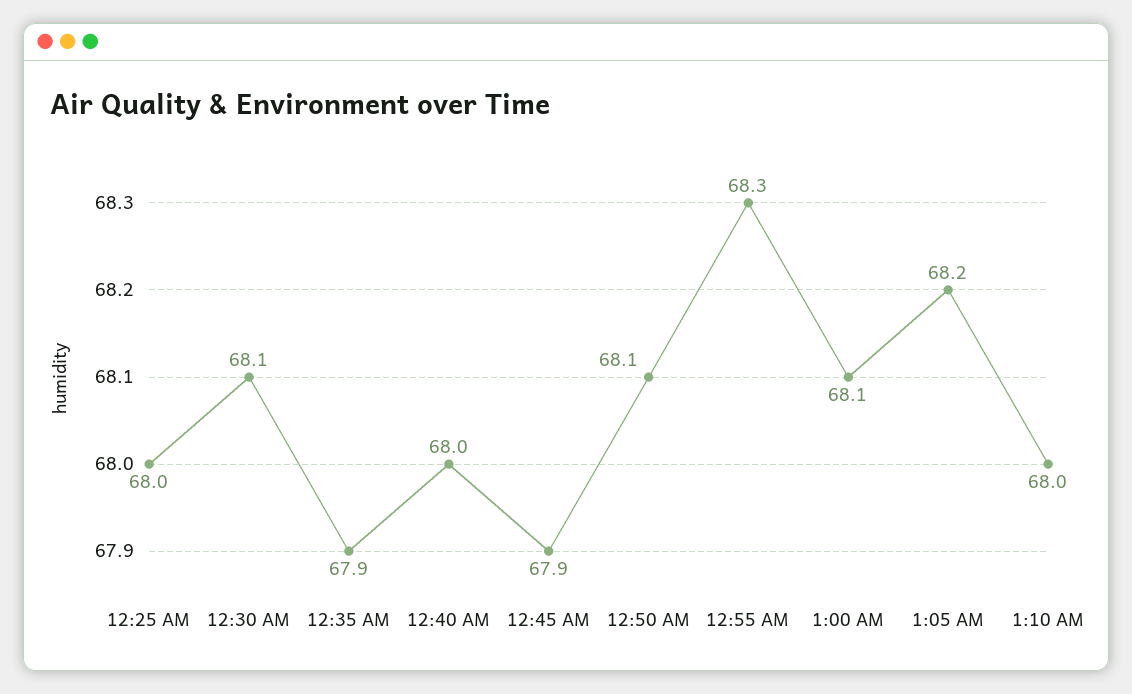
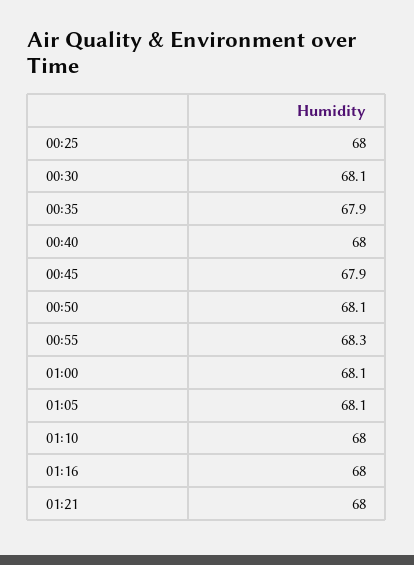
1:05 AM: 68.2 -> 68.1
01:16: none -> 68
01:21: none -> 68

